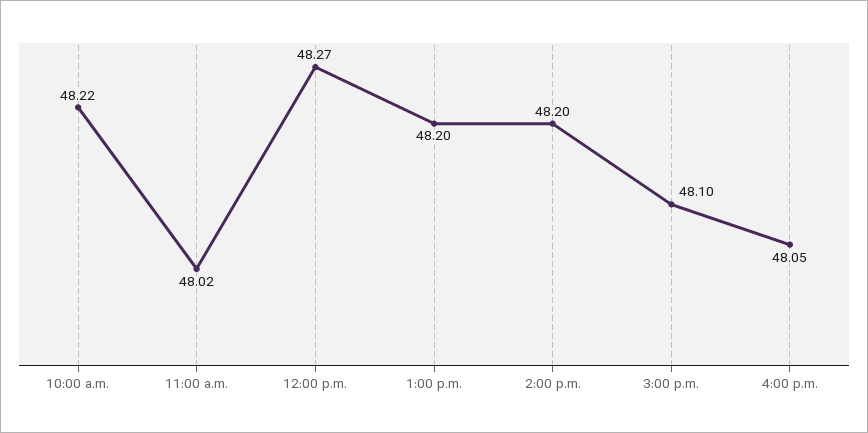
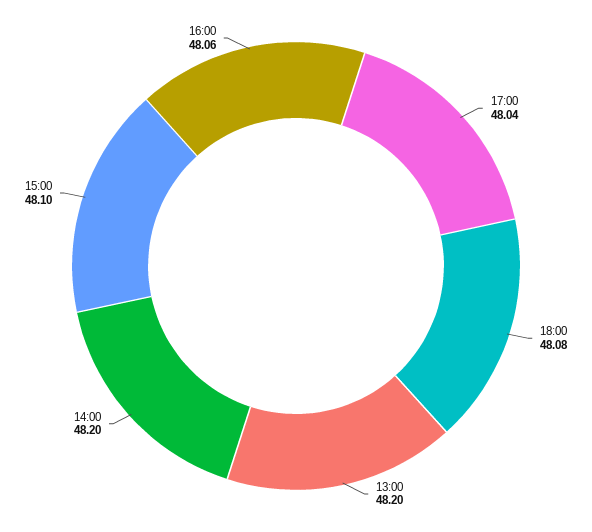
10:00 a.m.: 48.22 -> none
11:00 a.m.: 48.02 -> none
12:00 p.m.: 48.27 -> none
4:00 p.m.: 48.05 -> 48.06
17:00: none -> 48.04
18:00: none -> 48.08

